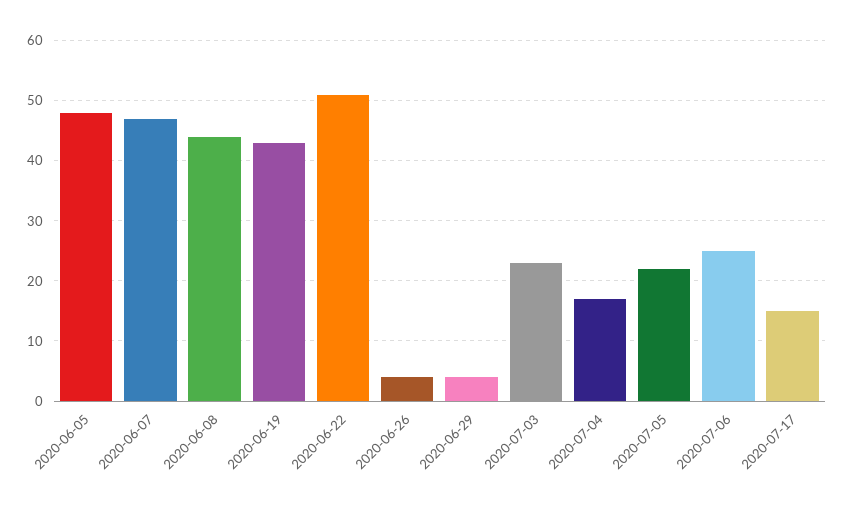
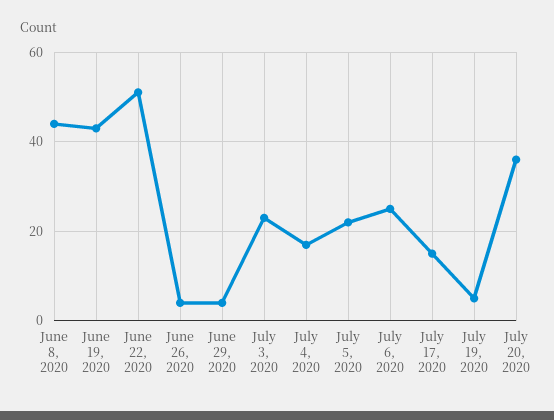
2020-06-05: 48 -> none
2020-06-07: 47 -> none
July 19, 2020: none -> 5
July 20, 2020: none -> 35

